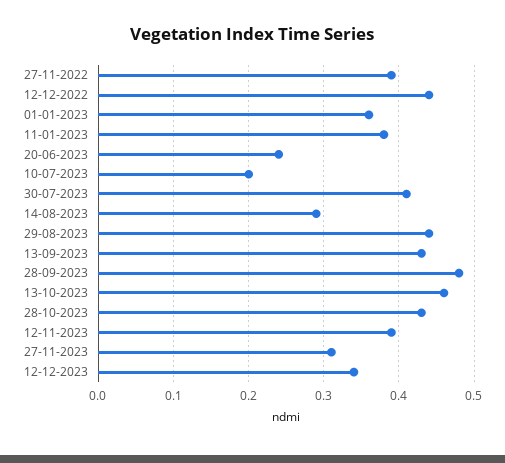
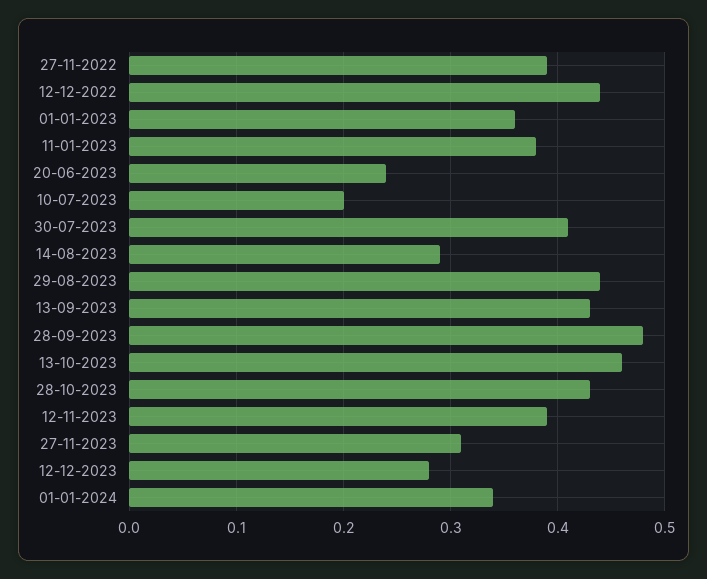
12-12-2023: 0.34 -> 0.28
01-01-2024: none -> 0.34

